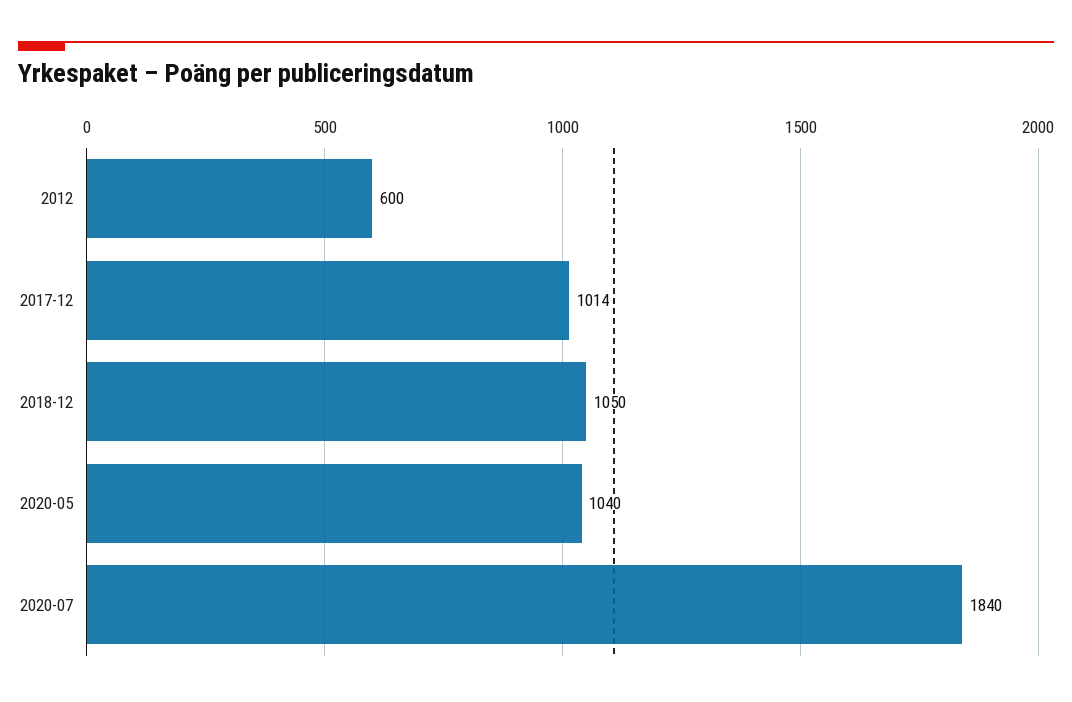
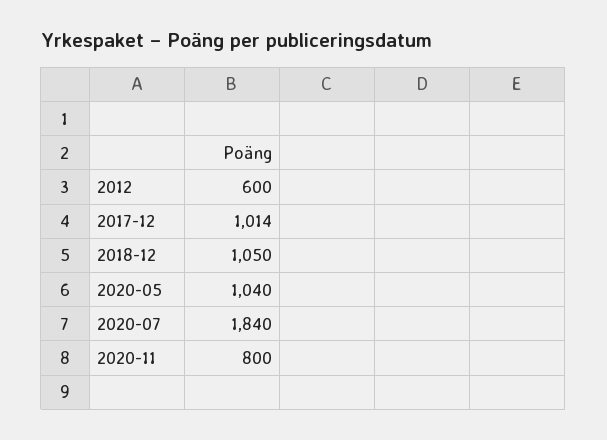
2020-11: none -> 800

